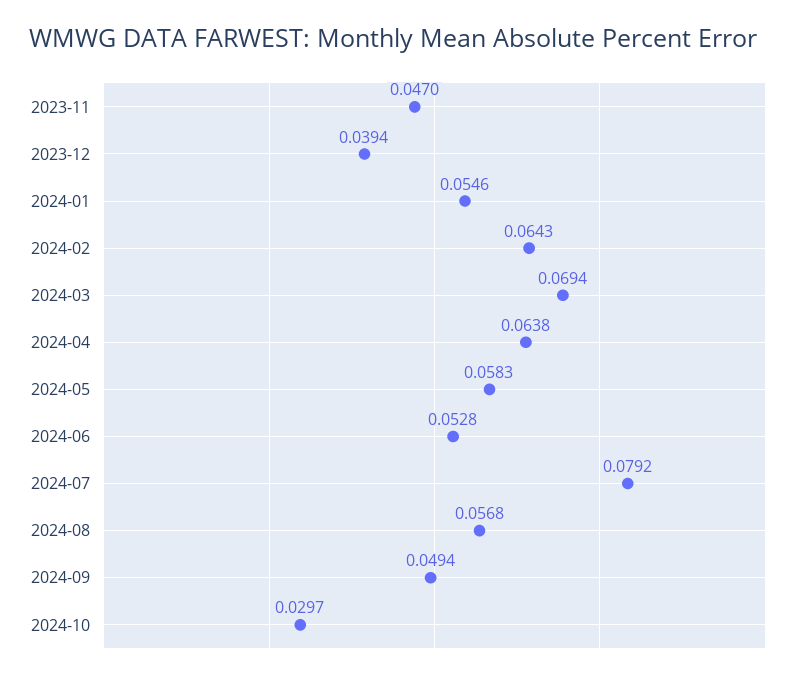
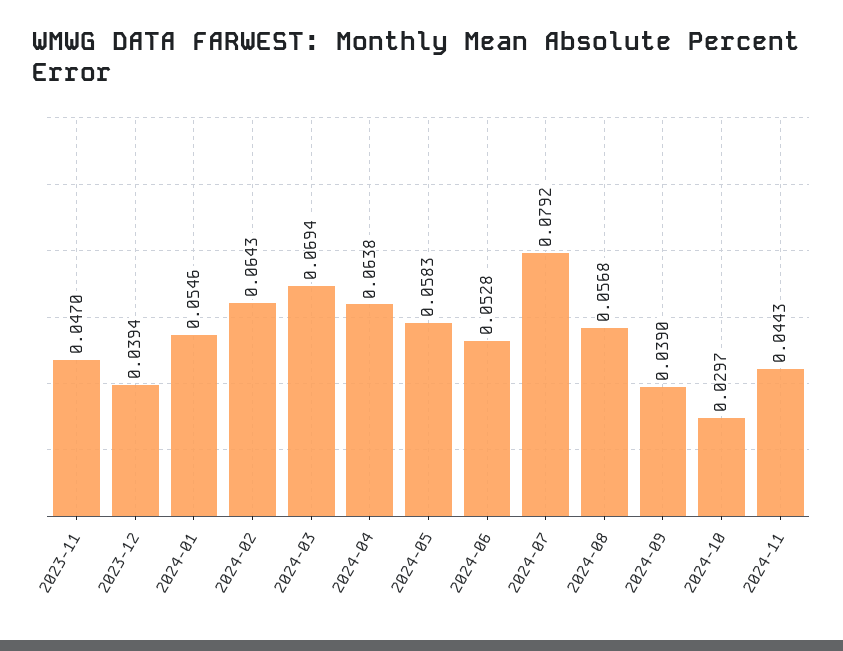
2024-09: 0.0494 -> 0.039
2024-11: none -> 0.0443

